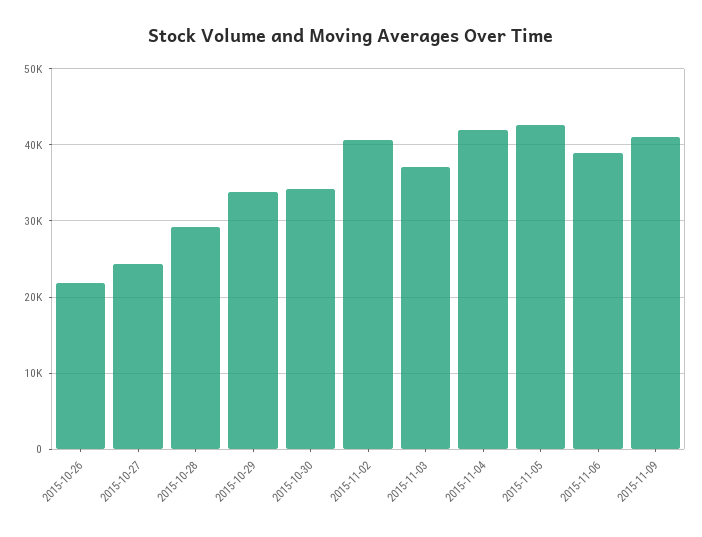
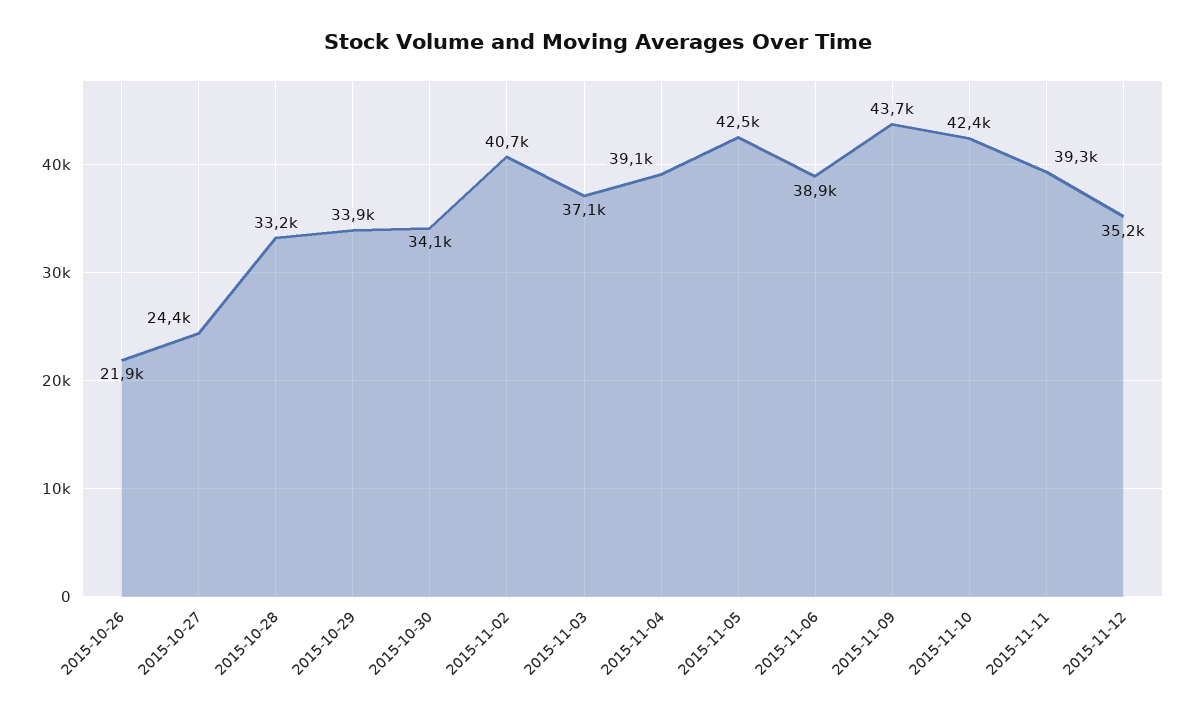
2015-10-28: 29000 -> 33200
2015-11-04: 42000 -> 39100
2015-11-09: 41000 -> 43700
2015-11-10: none -> 42400
2015-11-11: none -> 39300
2015-11-12: none -> 35200

